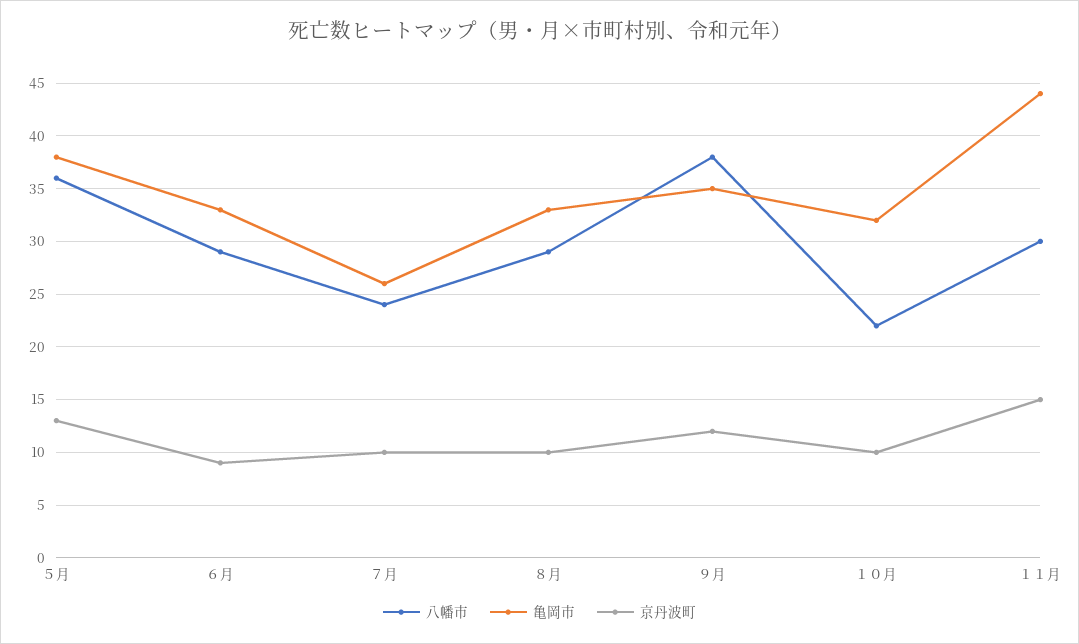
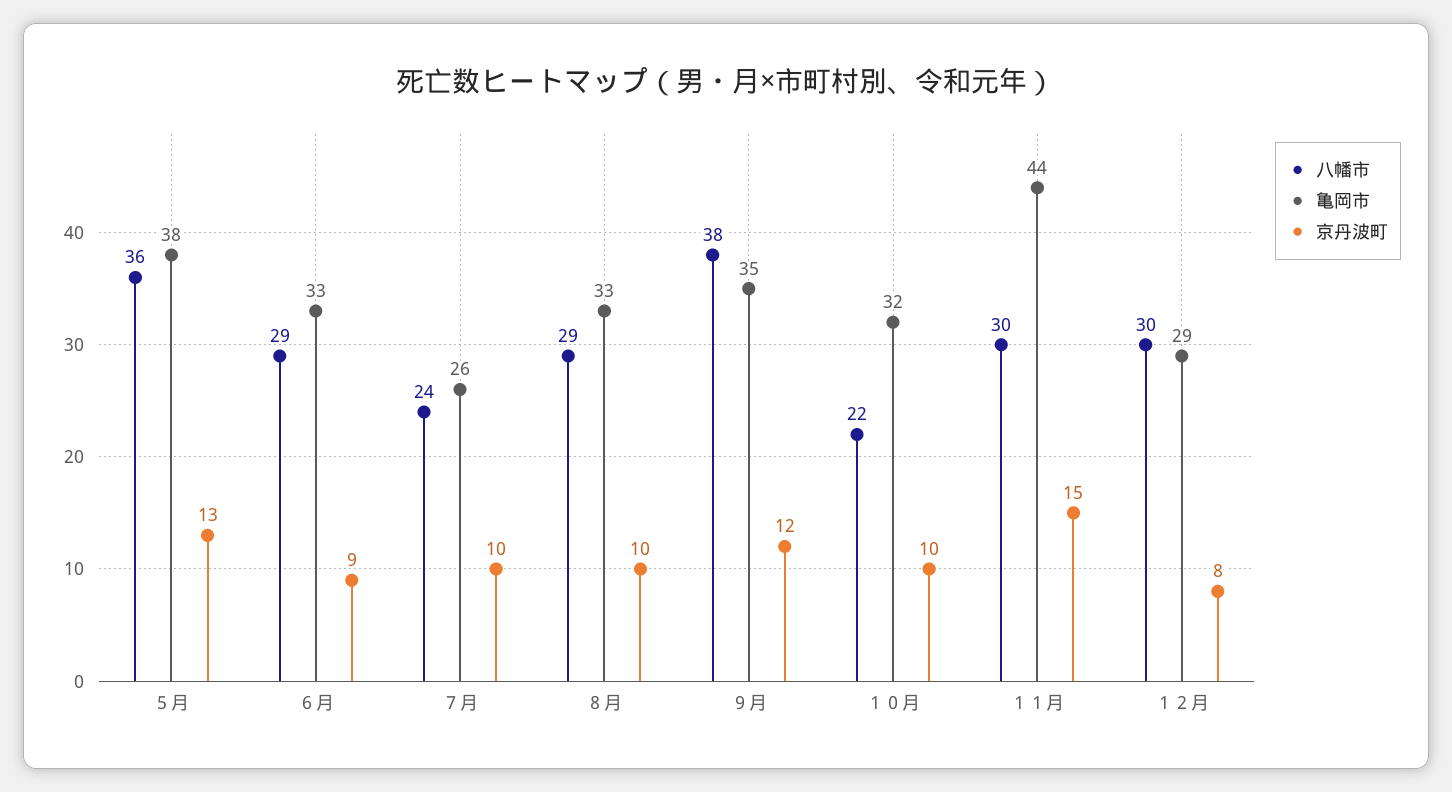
八幡市, １２月: none -> 30
亀岡市, １２月: none -> 29
京丹波町, １２月: none -> 8

